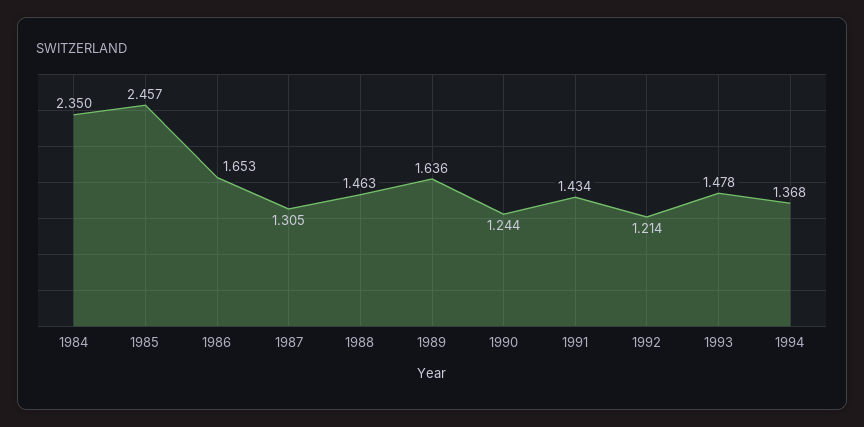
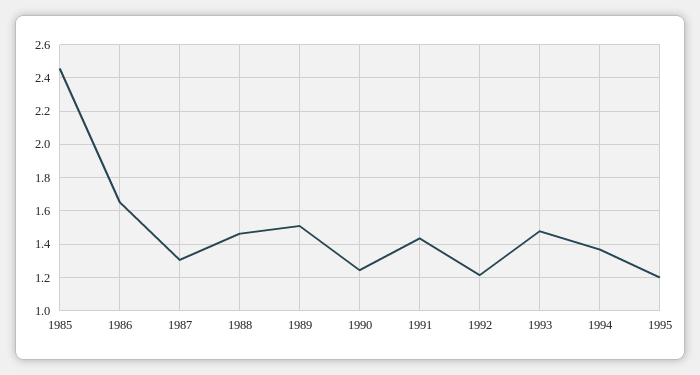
1984: 2.35 -> none
1989: 1.636 -> 1.5
1995: none -> 1.2

